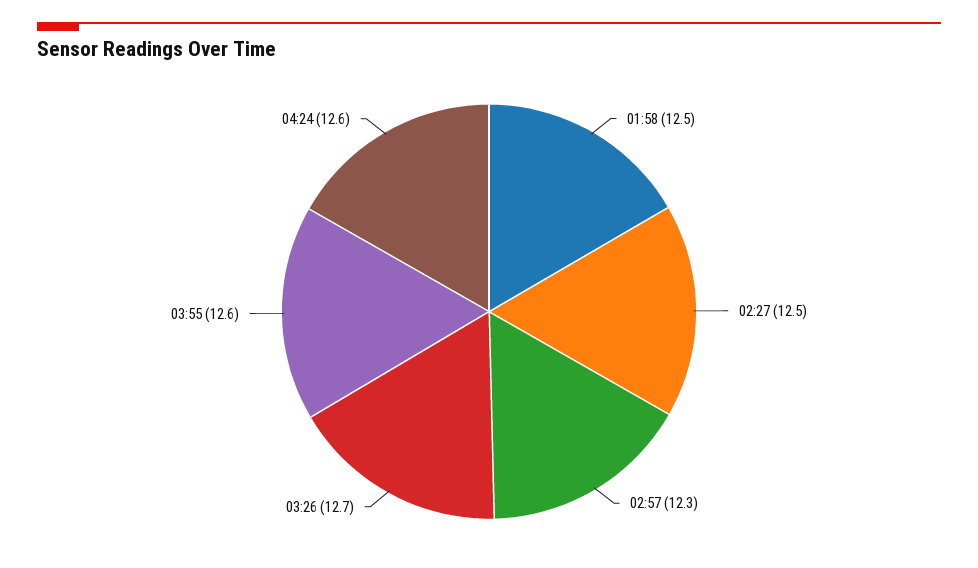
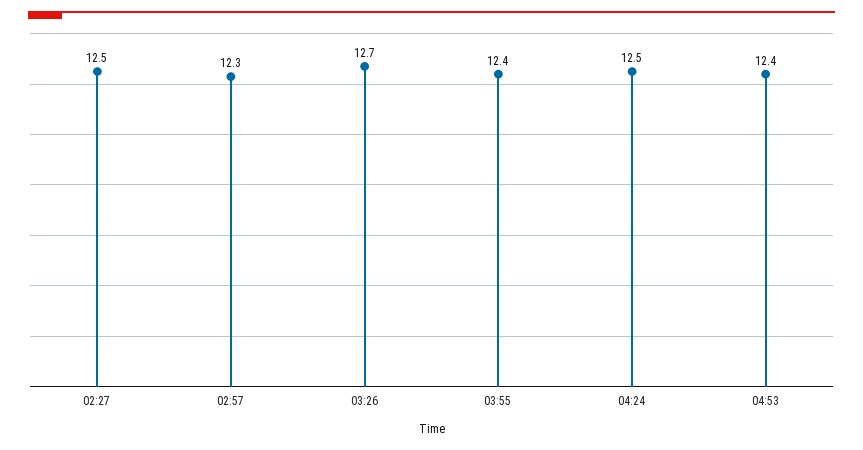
01:58: 12.5 -> none
03:55: 12.6 -> 12.4
04:24: 12.6 -> 12.5
04:53: none -> 12.4

